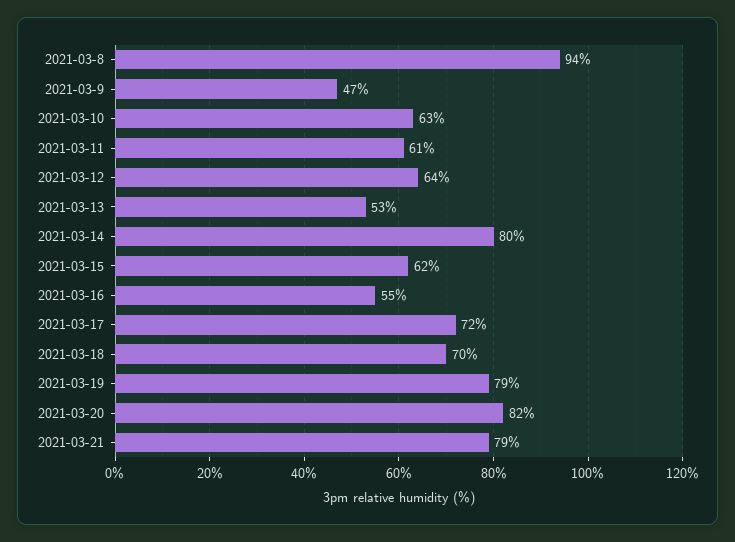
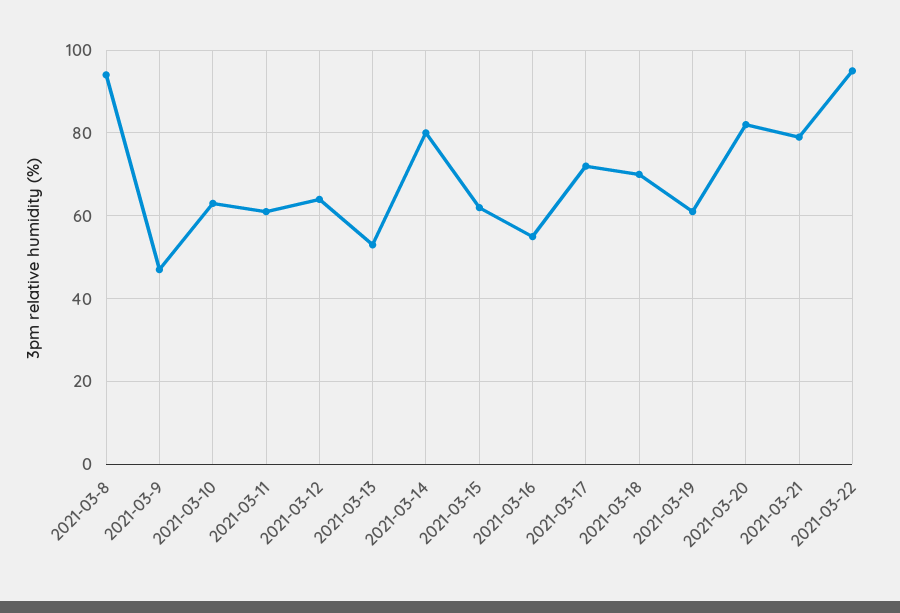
2021-03-19: 79 -> 60
2021-03-22: none -> 95

